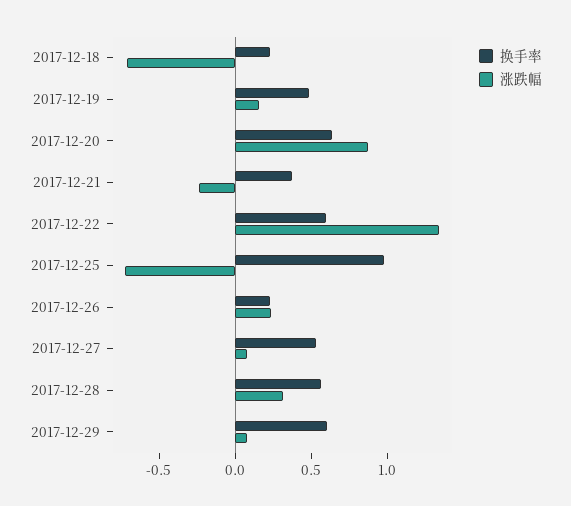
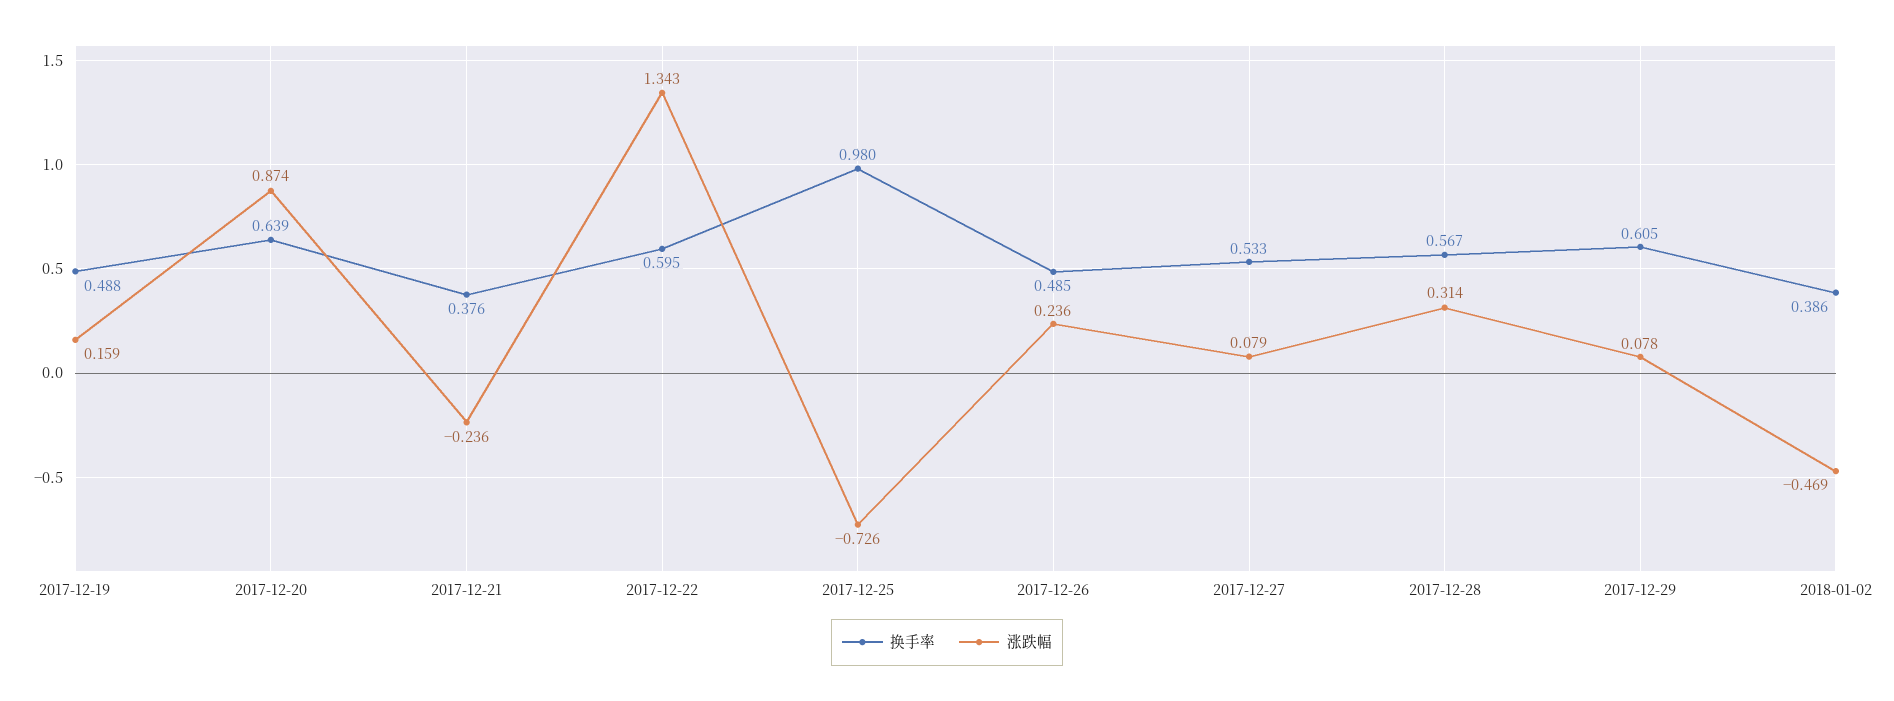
换手率, 2017-12-18: 0.2 -> none
涨跌幅, 2017-12-18: -0.7 -> none
换手率, 2017-12-26: 0.2 -> 0.485
换手率, 2018-01-02: none -> 0.386
涨跌幅, 2018-01-02: none -> -0.469

